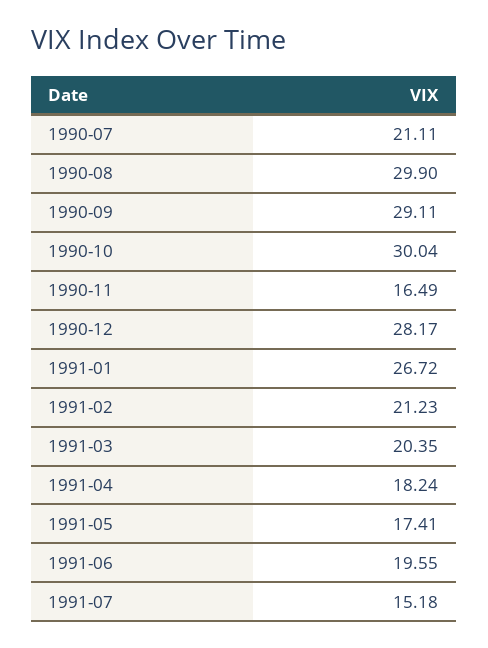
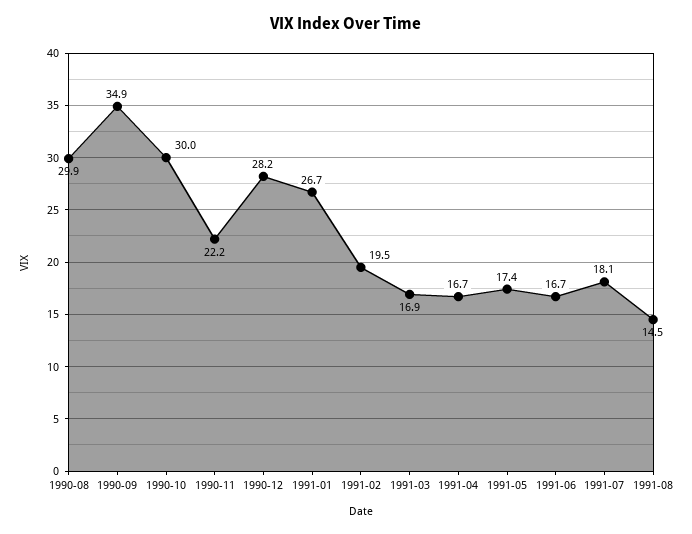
1990-07: 21.11 -> none
1990-09: 29.11 -> 34.9
1990-11: 16.49 -> 22.2
1991-02: 21.23 -> 19.5
1991-03: 20.35 -> 16.9
1991-04: 18.24 -> 16.7
1991-06: 19.55 -> 16.7
1991-07: 15.18 -> 18.1
1991-08: none -> 14.5

